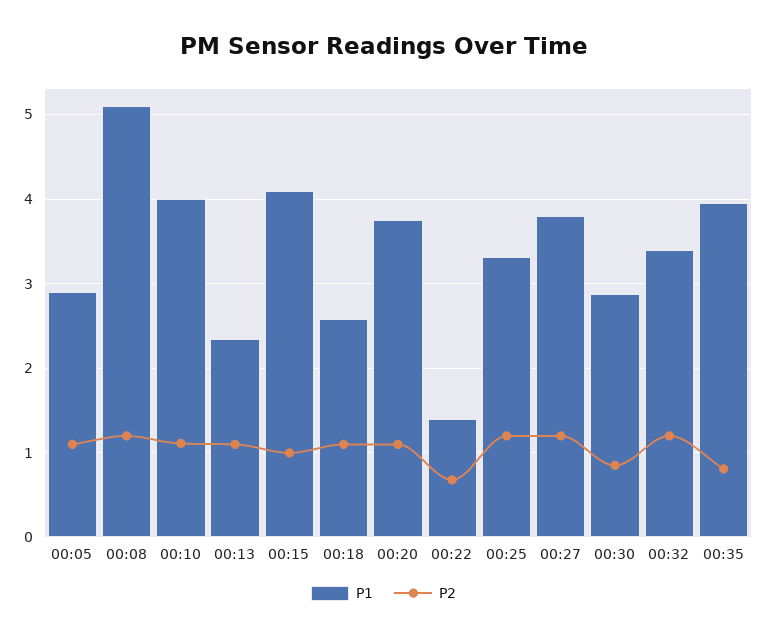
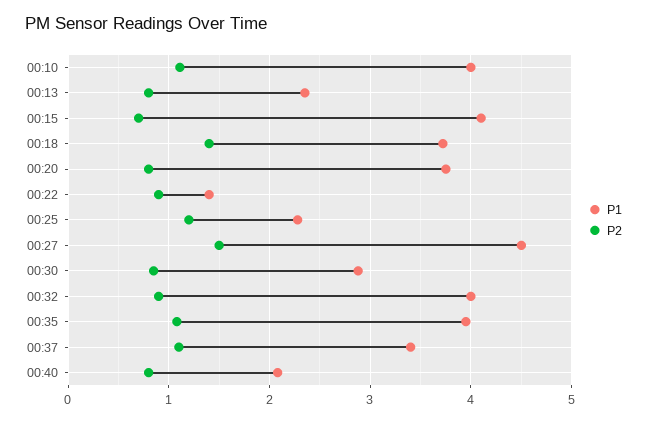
P1, 00:05: 2.9 -> none
P2, 00:05: 1.1 -> none
P1, 00:08: 5.1 -> none
P2, 00:08: 1.2 -> none
P2, 00:13: 1.1 -> 0.8
P2, 00:15: 1 -> 0.7
P1, 00:18: 2.6 -> 3.7
P2, 00:18: 1.1 -> 1.4
P2, 00:20: 1.1 -> 0.8
P2, 00:22: 0.7 -> 0.9
P1, 00:25: 3.3 -> 2.3
P1, 00:27: 3.8 -> 4.5
P2, 00:27: 1.2 -> 1.5
P1, 00:32: 3.4 -> 4
P2, 00:32: 1.2 -> 0.9
P2, 00:35: 0.8 -> 1.1
P1, 00:37: none -> 3.4
P2, 00:37: none -> 1.1
P1, 00:40: none -> 2.1
P2, 00:40: none -> 0.8

